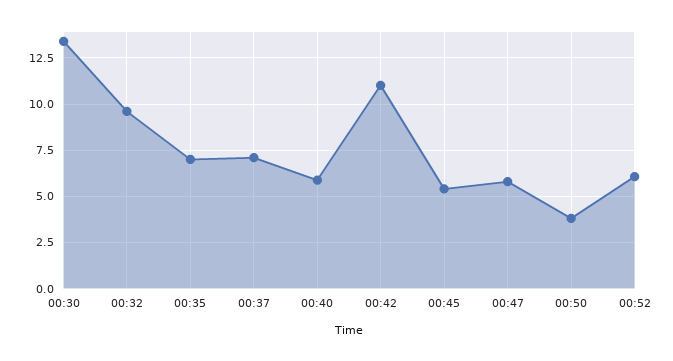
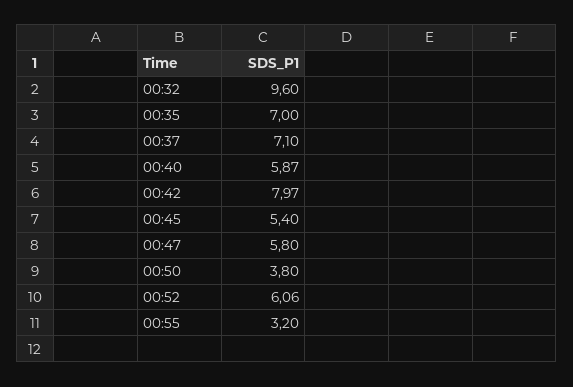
00:30: 13.5 -> none
00:42: 11 -> 7.97
00:55: none -> 3.2

